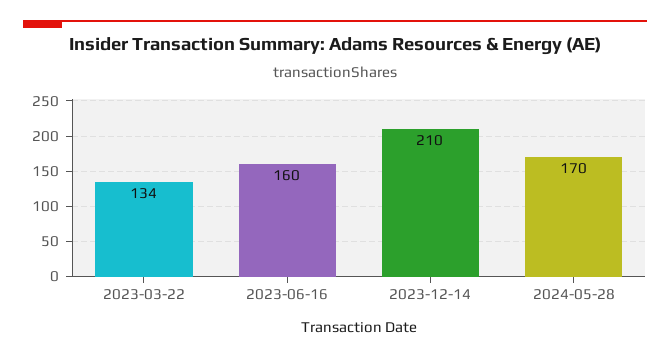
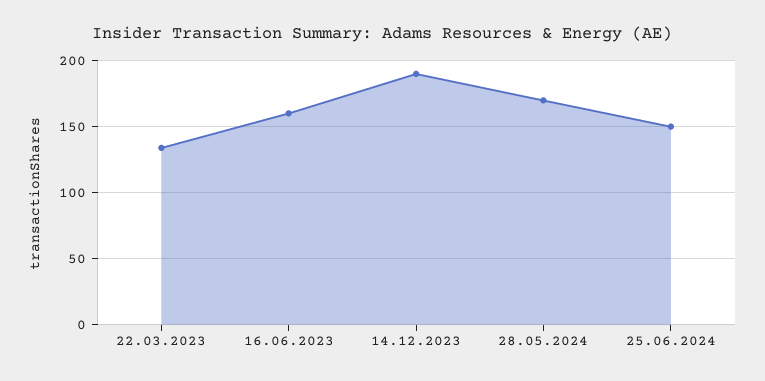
2023-12-14: 210 -> 190
25.06.2024: none -> 150

